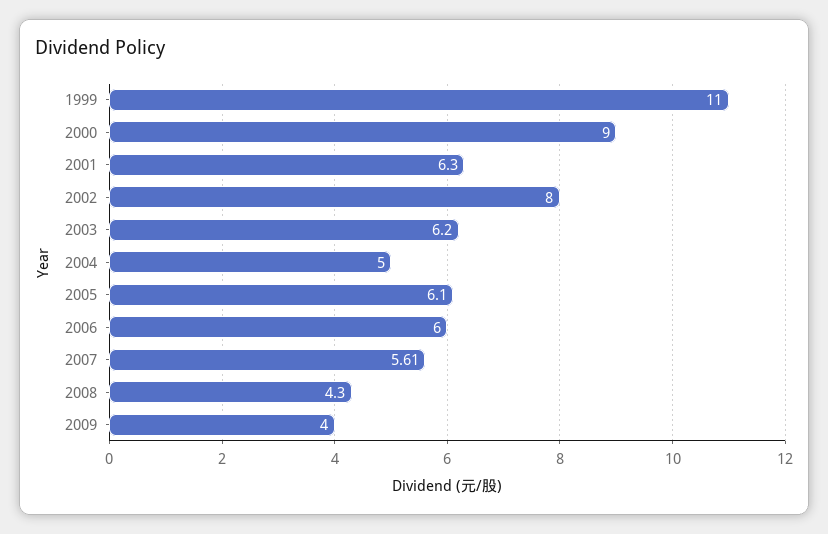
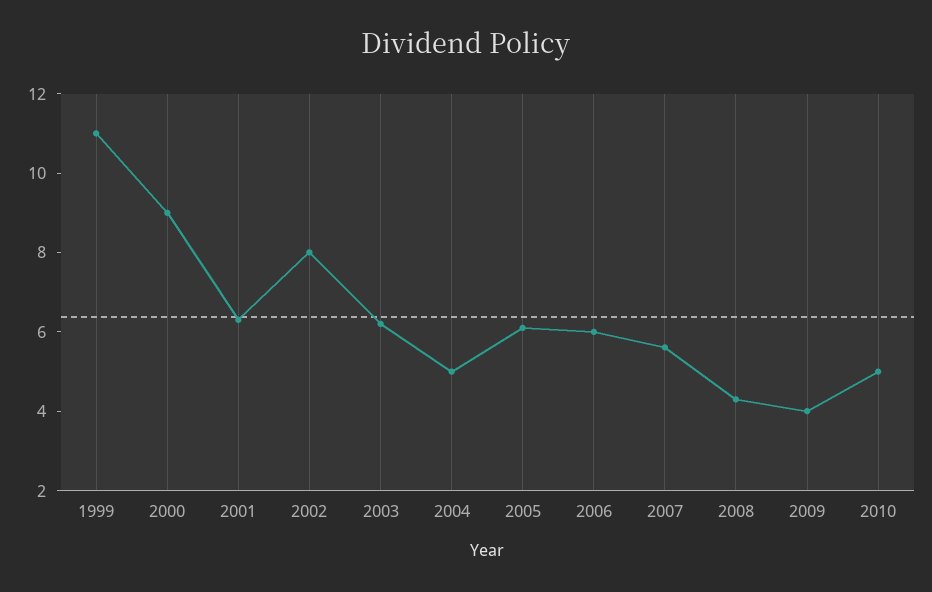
2010: none -> 5

